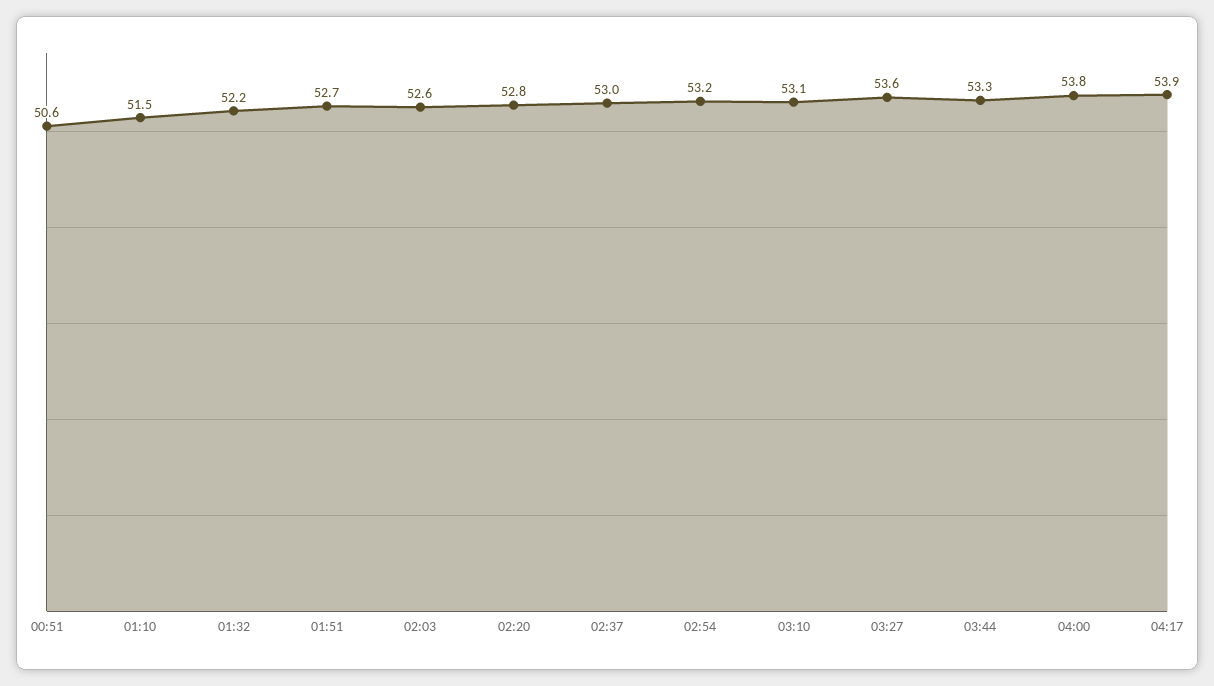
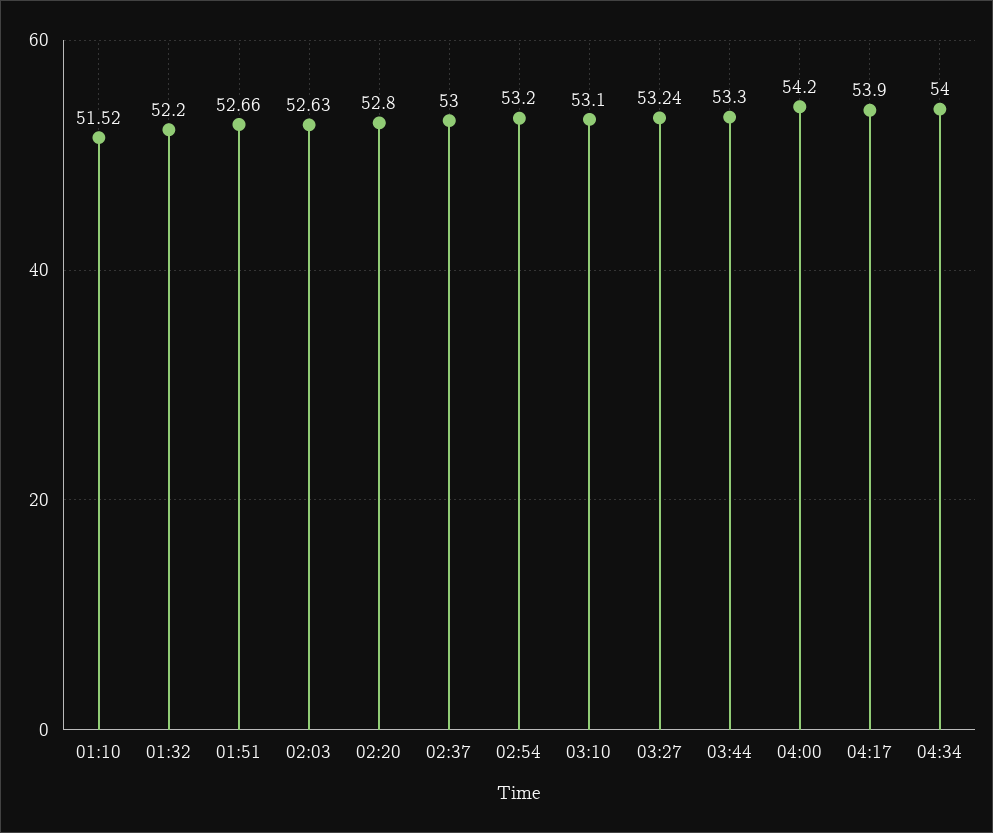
00:51: 50.6 -> none
03:27: 53.6 -> 53.24
04:00: 53.8 -> 54.2
04:34: none -> 54

